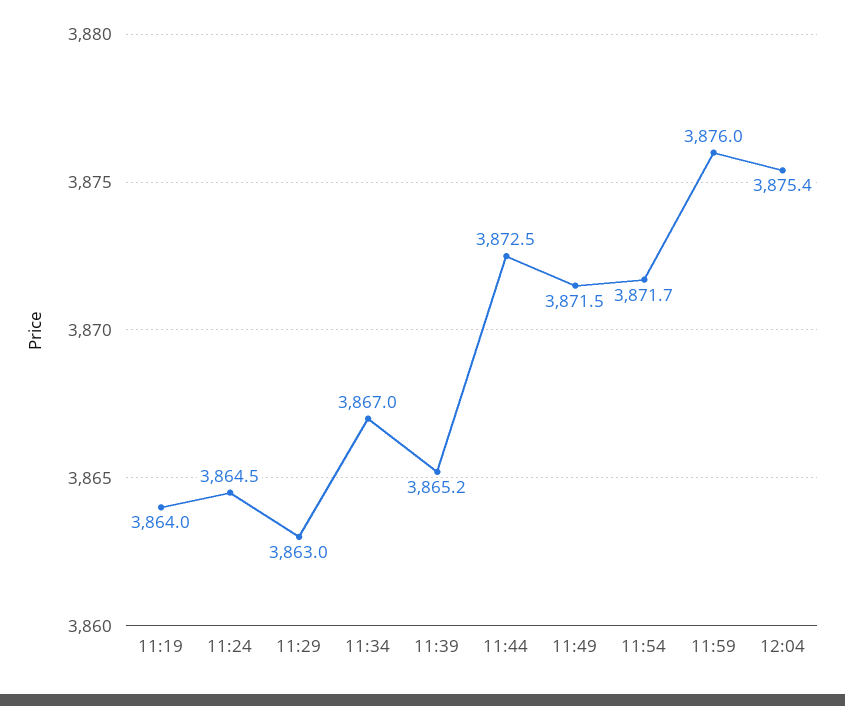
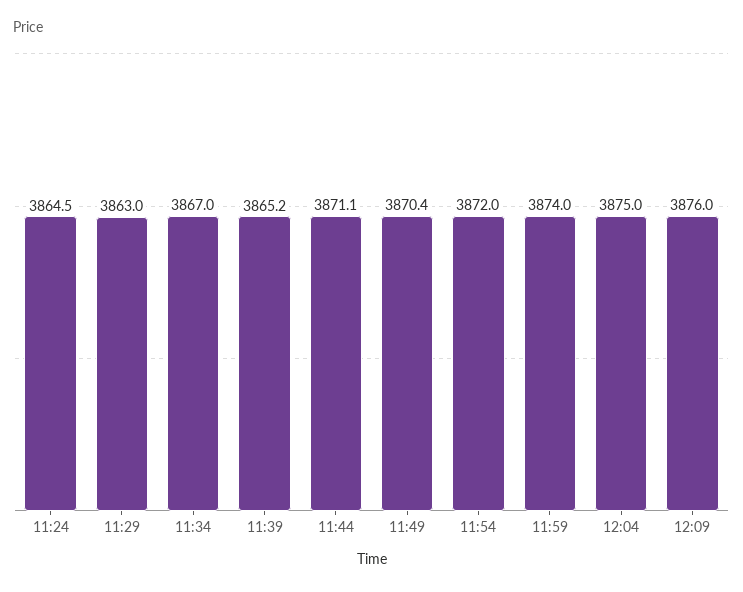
11:19: 3864 -> none
11:44: 3872.5 -> 3871.1
11:49: 3871.5 -> 3870.4
11:54: 3871.7 -> 3872
11:59: 3876 -> 3874
12:04: 3875.4 -> 3875
12:09: none -> 3876

